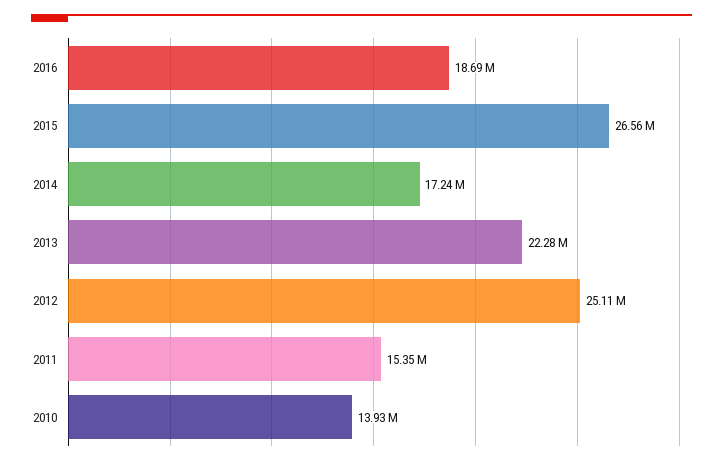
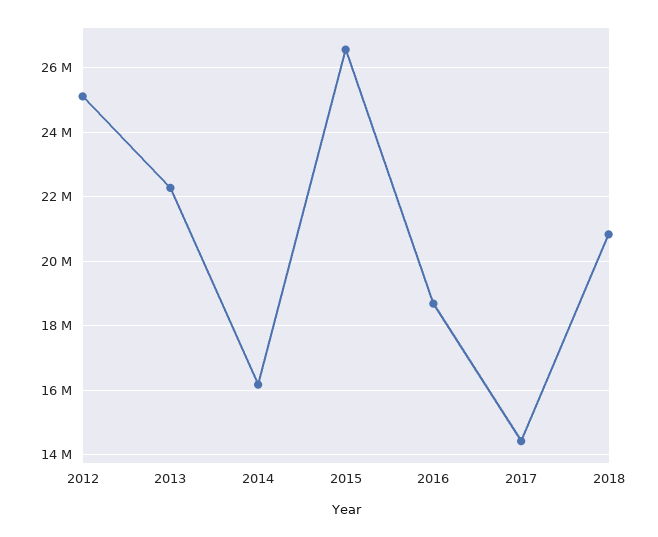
2014: 17240000 -> 16200000
2011: 15350000 -> none
2010: 13930000 -> none
2017: none -> 14400000
2018: none -> 20800000

